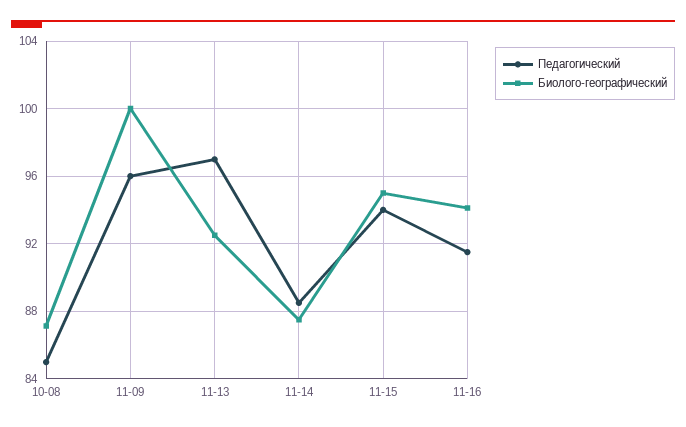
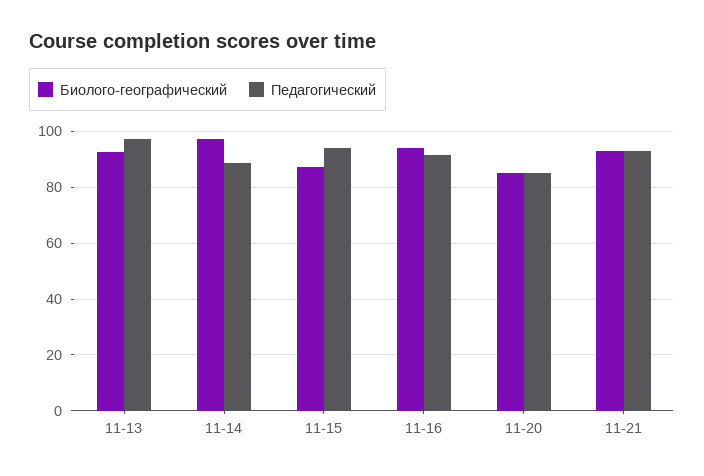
Педагогический, 10-08: 85 -> none
Биолого-географический, 10-08: 87 -> none
Педагогический, 11-09: 96 -> none
Биолого-географический, 11-09: 100 -> none
Биолого-географический, 11-14: 87.5 -> 97.5
Биолого-географический, 11-15: 95 -> 87.5
Биолого-географический, 11-20: none -> 85
Педагогический, 11-20: none -> 85
Биолого-географический, 11-21: none -> 92.5
Педагогический, 11-21: none -> 92.5

